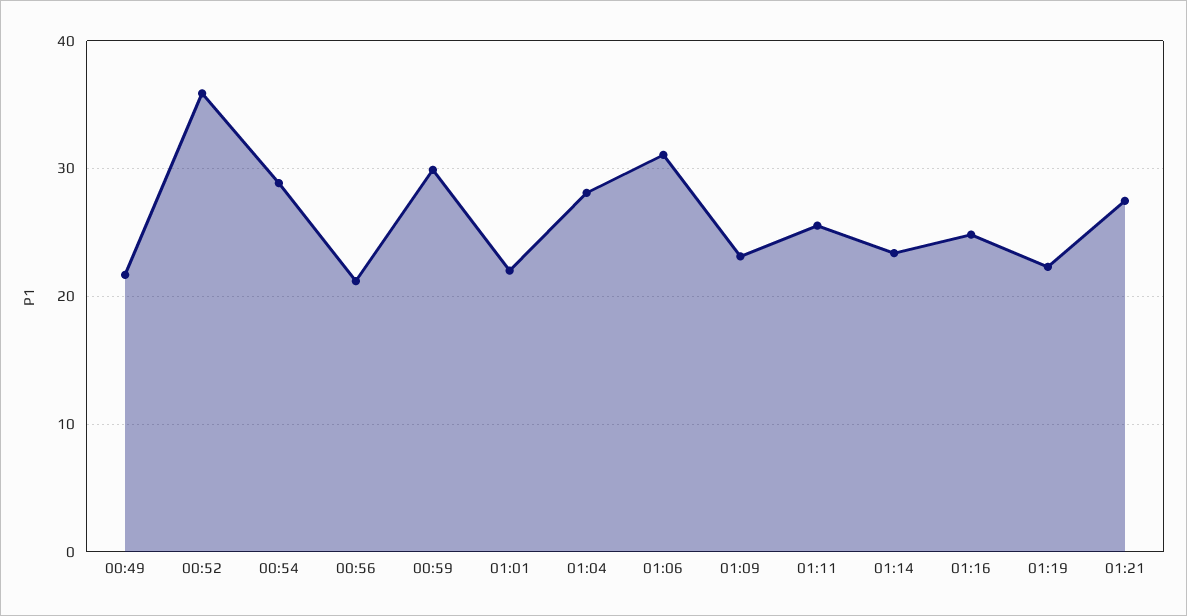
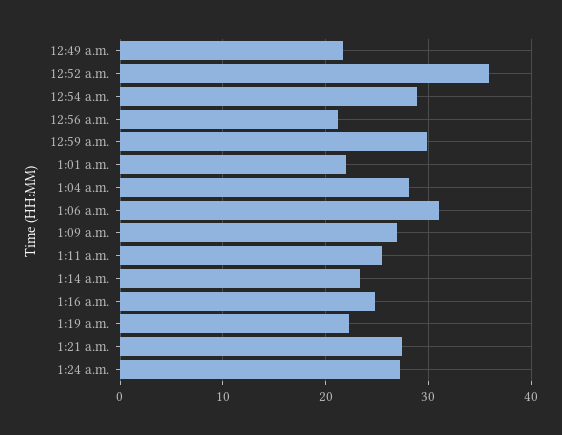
01:09: 23 -> 27
1:24 a.m.: none -> 27

